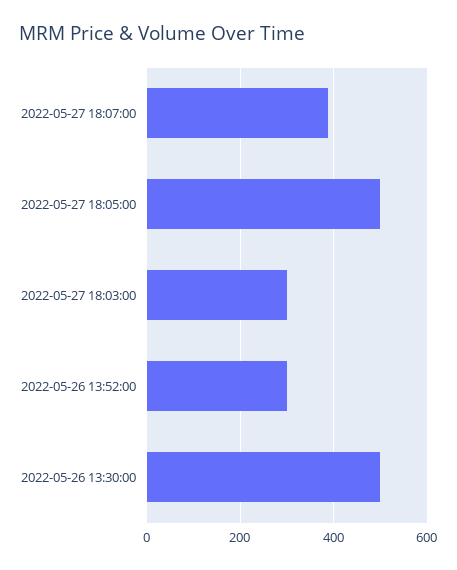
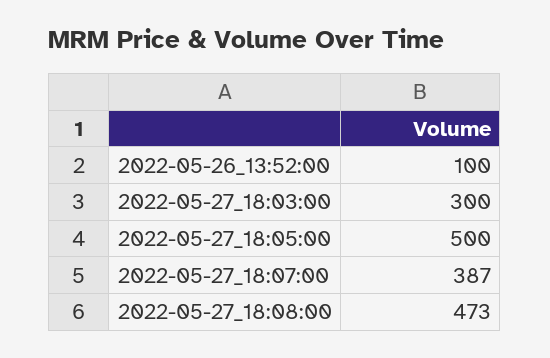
2022-05-26 13:52:00: 300 -> 100
2022-05-26 13:30:00: 500 -> none
2022-05-27_18:08:00: none -> 473

